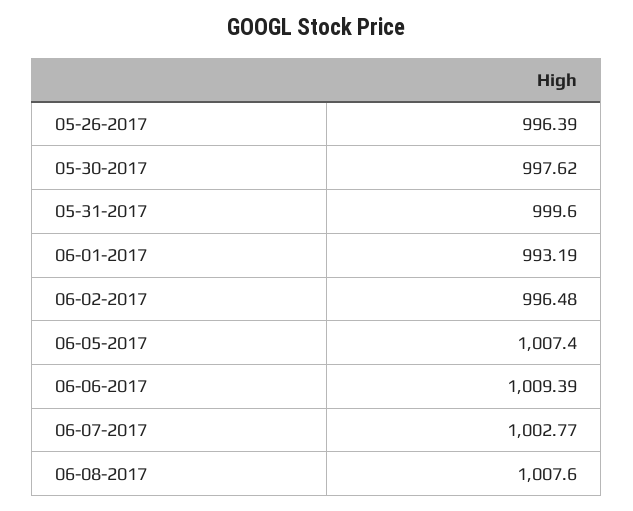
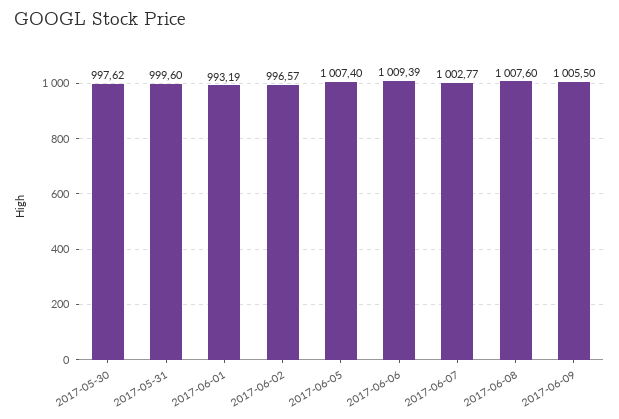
05-26-2017: 996.39 -> none
06-02-2017: 996.48 -> 996.57
2017-06-09: none -> 1005.5

